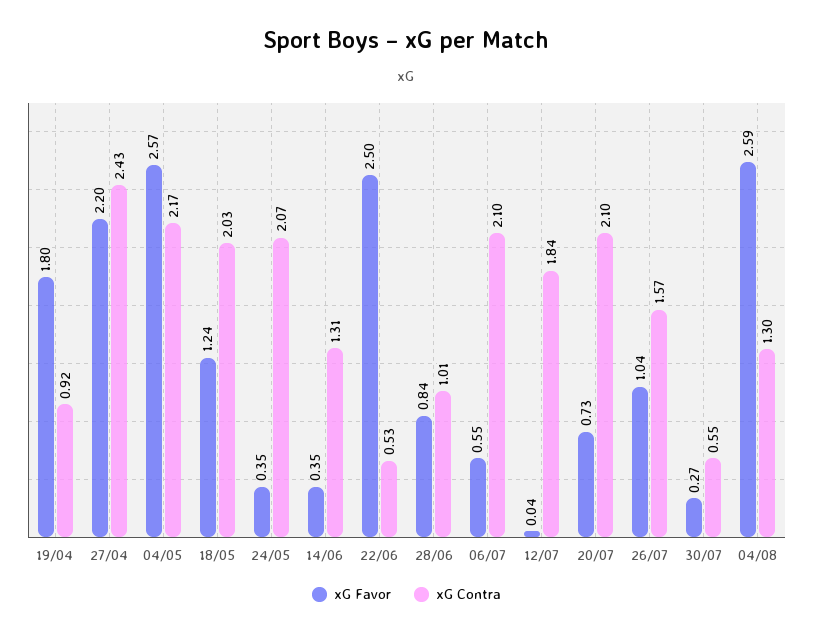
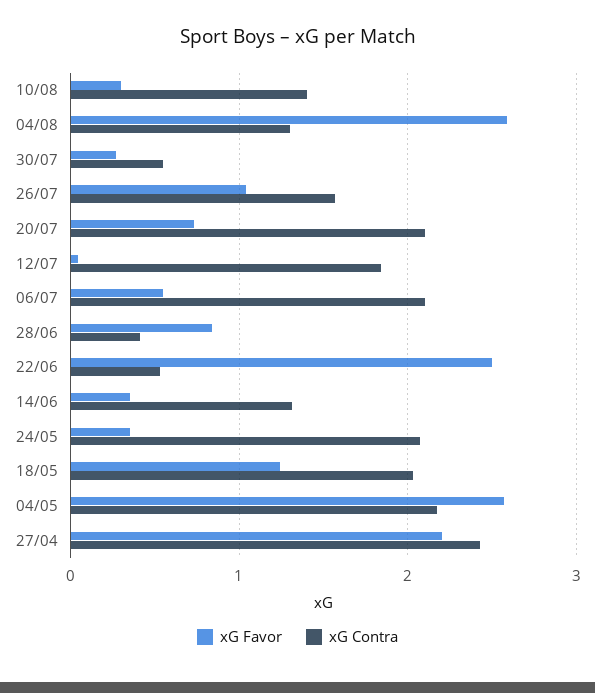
xG Favor, 19/04: 1.8 -> none
xG Contra, 19/04: 0.92 -> none
xG Contra, 28/06: 1.01 -> 0.4
xG Favor, 10/08: none -> 0.3
xG Contra, 10/08: none -> 1.4

